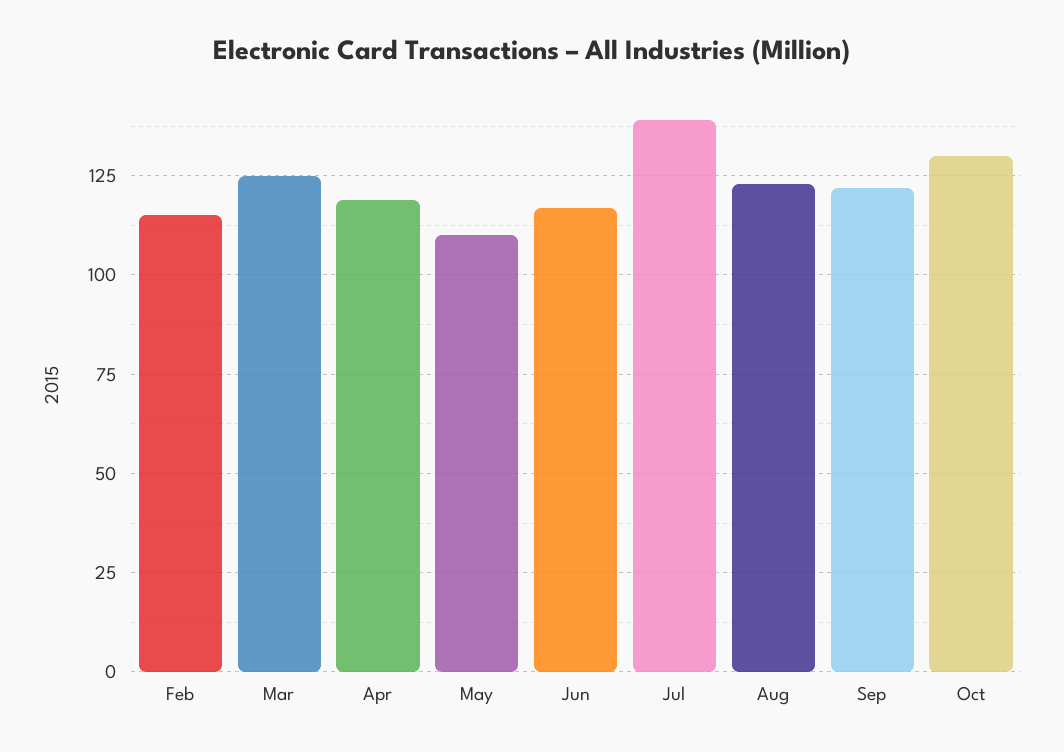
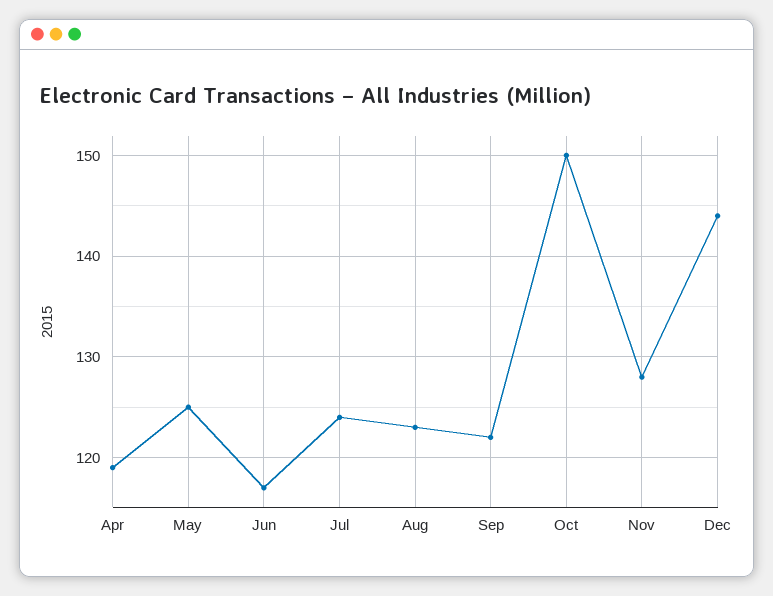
Feb: 115 -> none
Mar: 125 -> none
May: 110 -> 125
Jul: 140 -> 124
Oct: 130 -> 150
Nov: none -> 128
Dec: none -> 144

